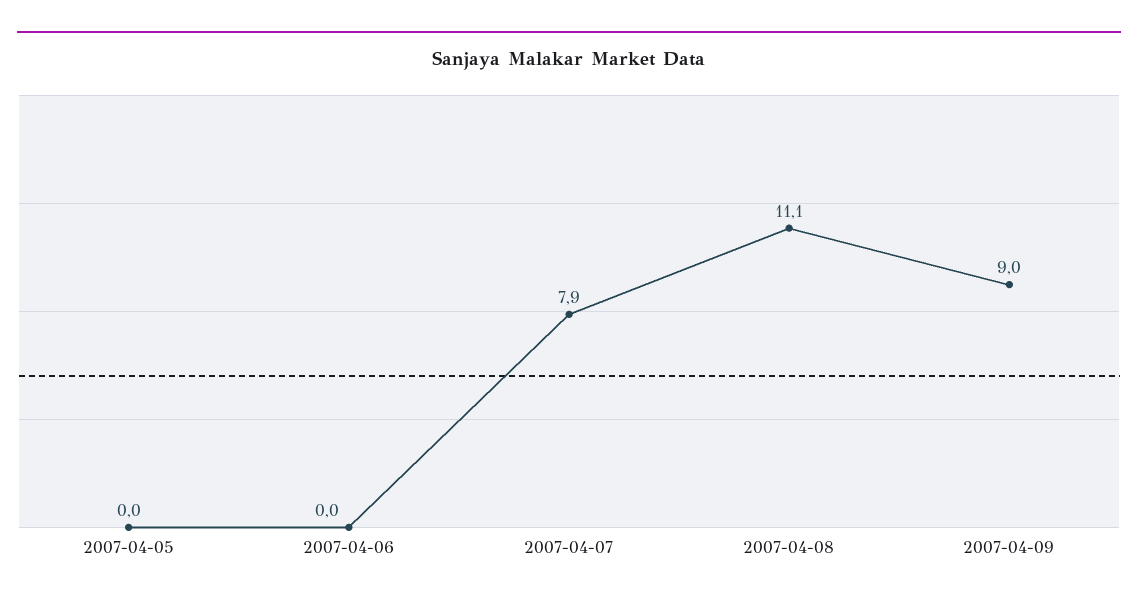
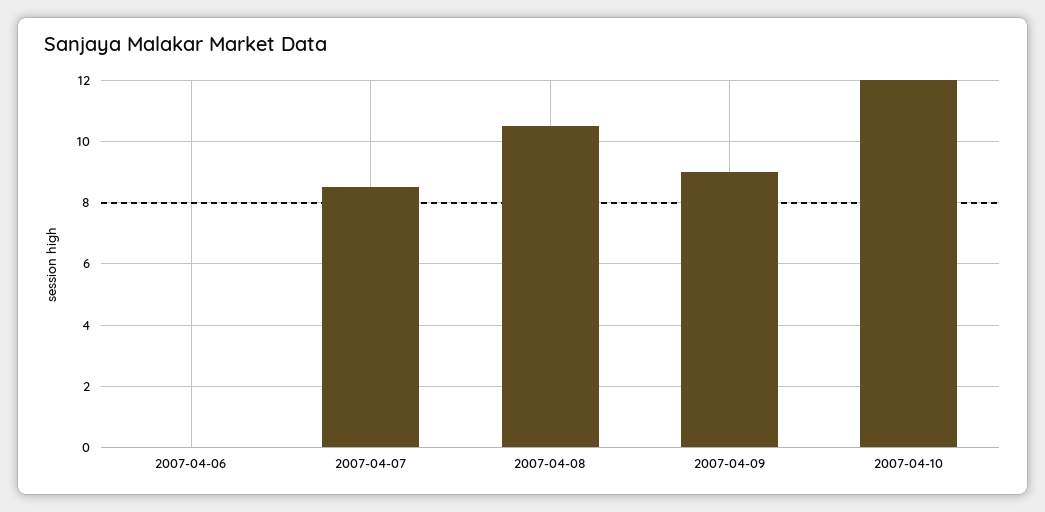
2007-04-05: 0 -> none
2007-04-07: 7.9 -> 8.5
2007-04-08: 11.1 -> 10.5
2007-04-10: none -> 12

